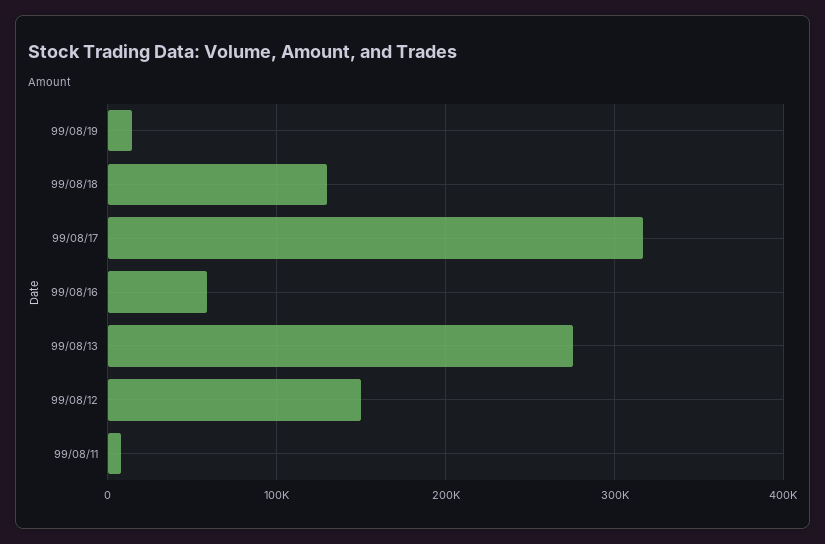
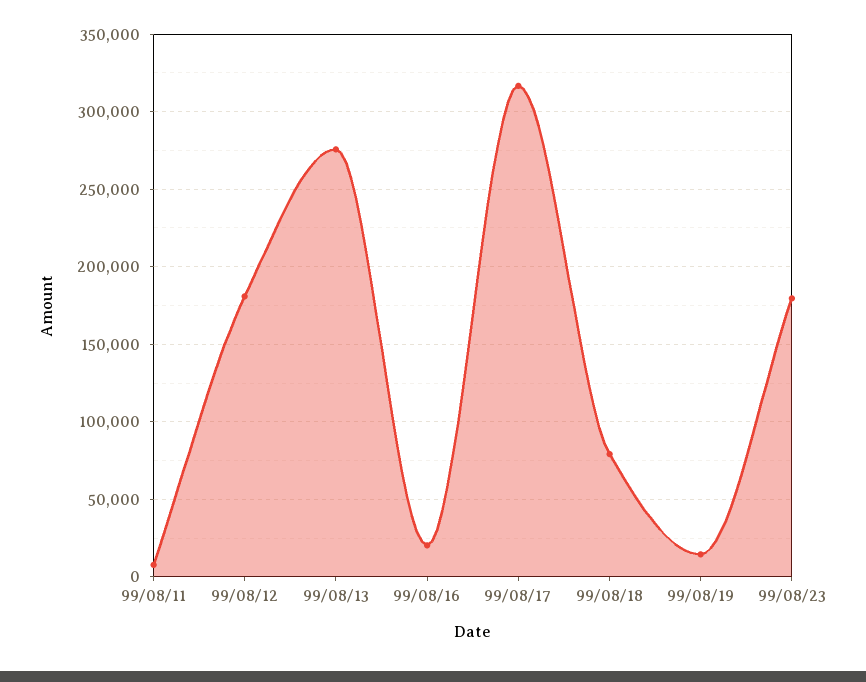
99/08/18: 130000 -> 80000
99/08/16: 60000 -> 20000
99/08/12: 150000 -> 180000
99/08/23: none -> 180000

